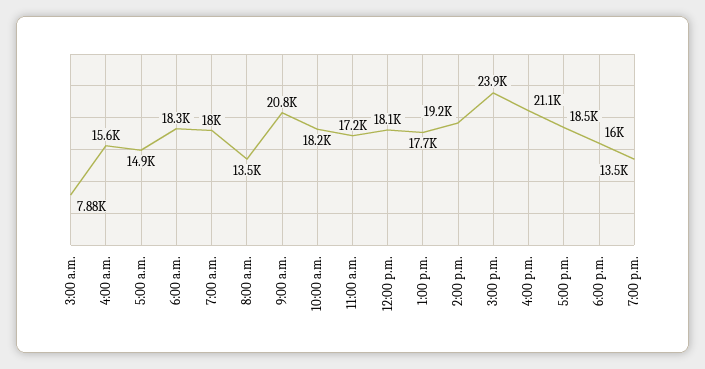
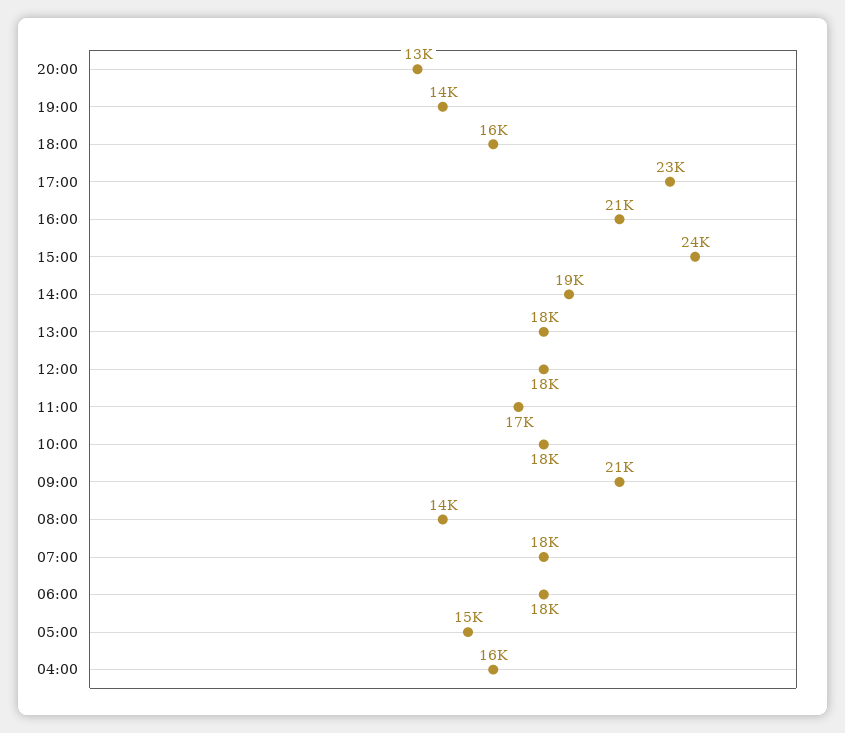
3:00 a.m.: 7880 -> none
5:00 p.m.: 18500 -> 23000
20:00: none -> 13000

